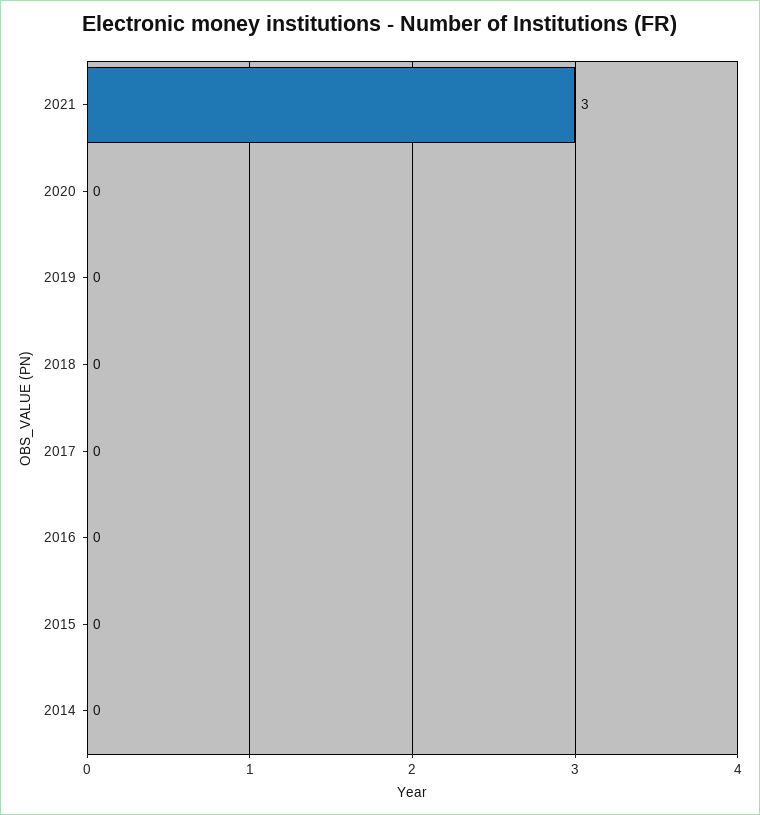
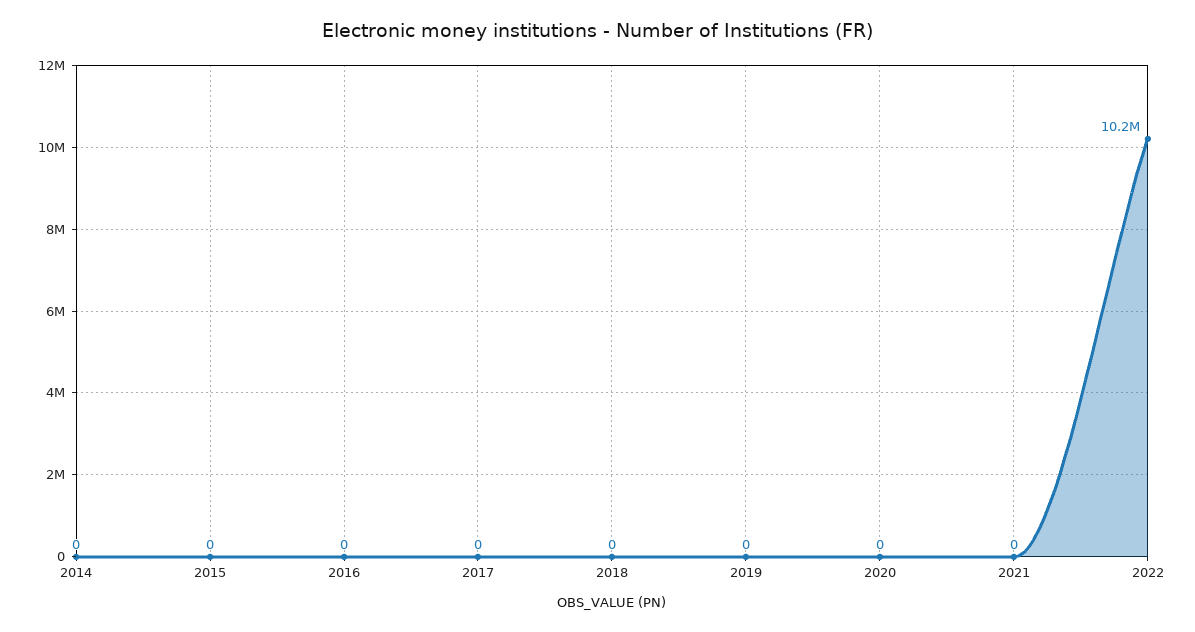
2021: 3 -> 0
2022: none -> 10200000

